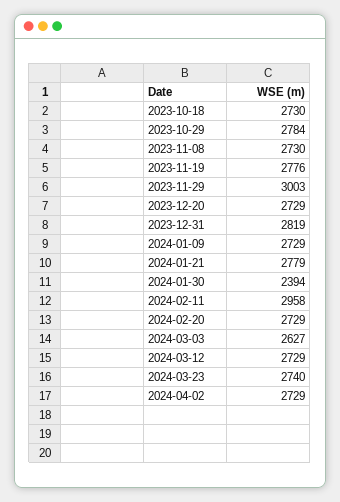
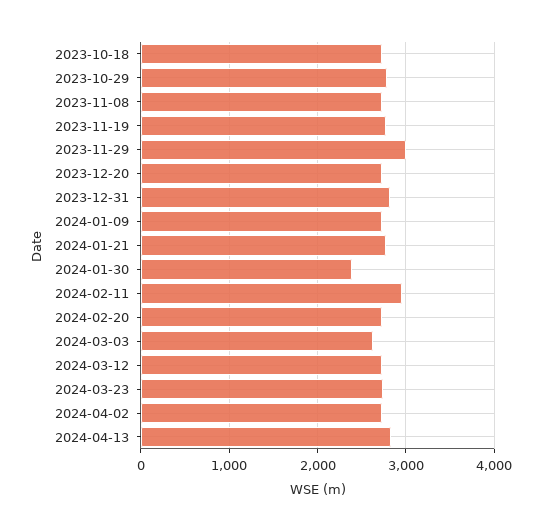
2024-04-13: none -> 2800

